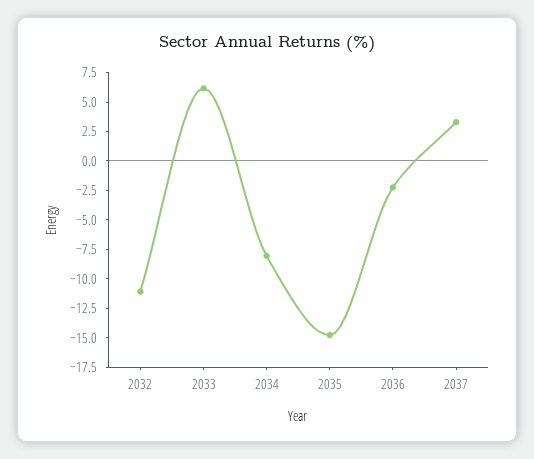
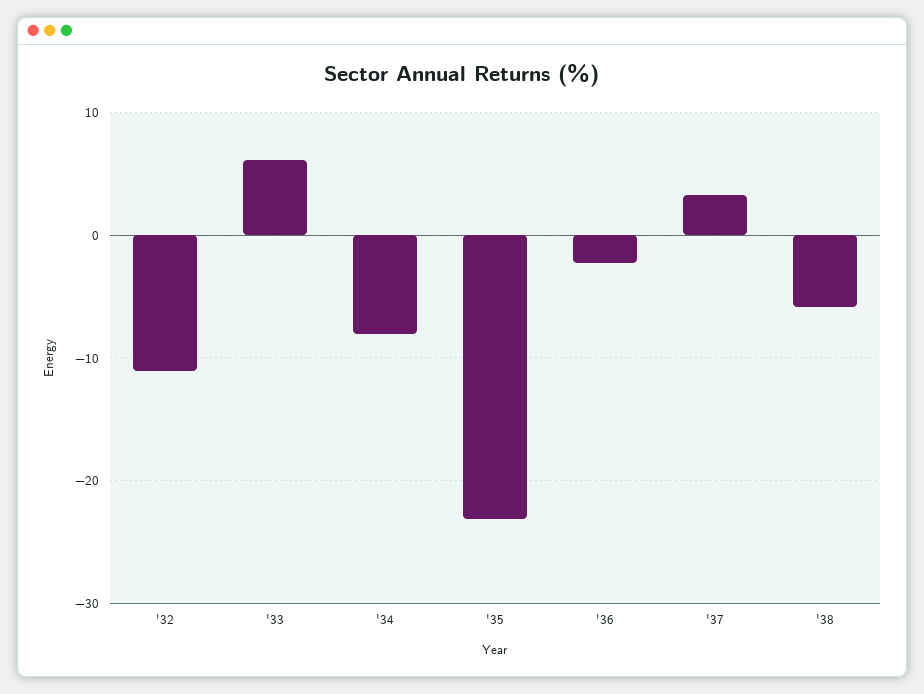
2035: -15 -> -23
'38: none -> -6

